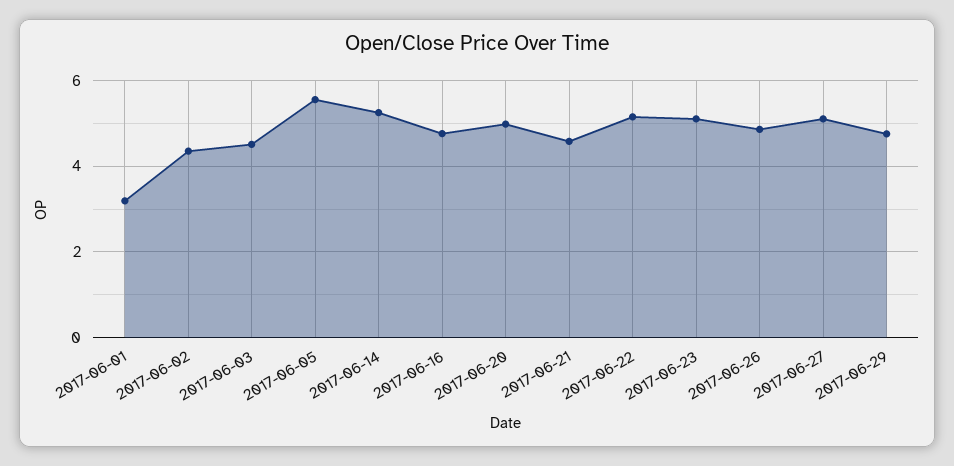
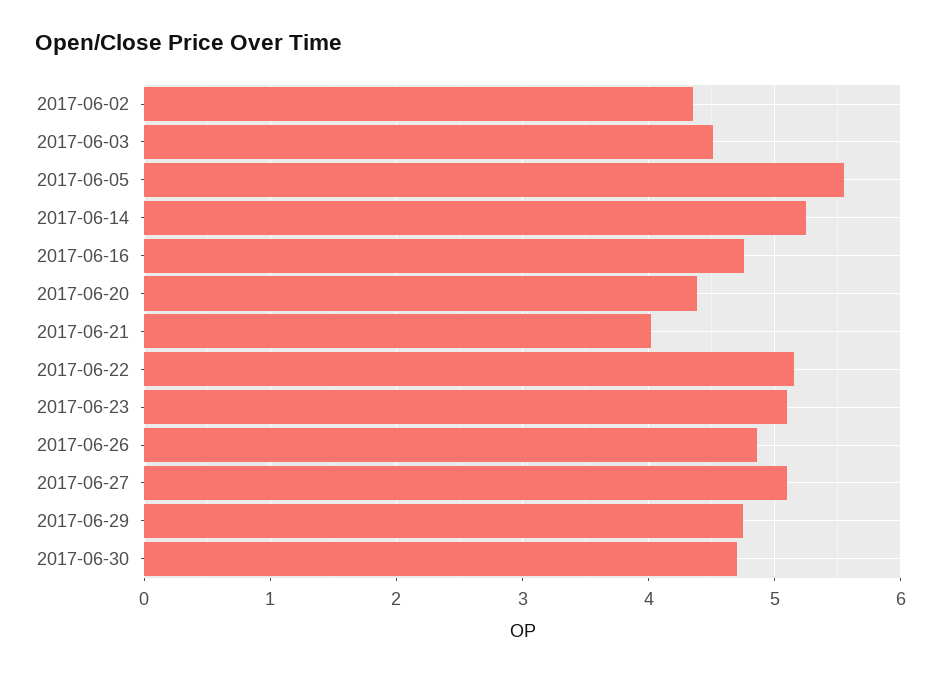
2017-06-01: 3.2 -> none
2017-06-20: 5 -> 4.4
2017-06-21: 4.6 -> 4
2017-06-30: none -> 4.7

